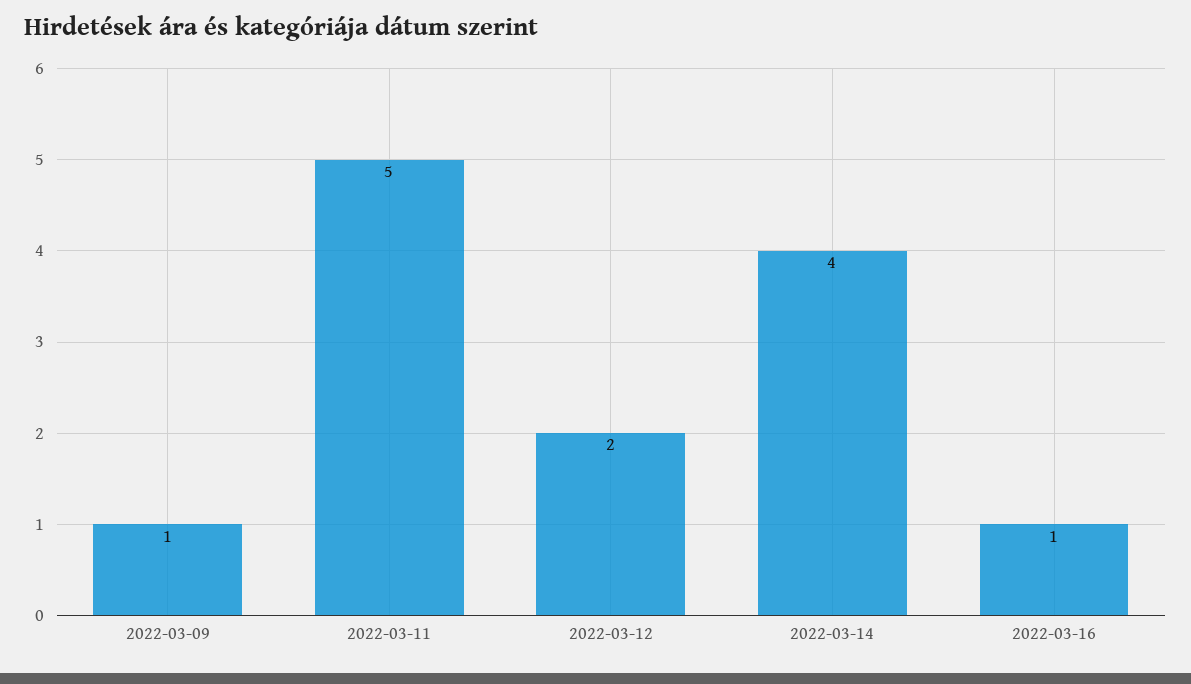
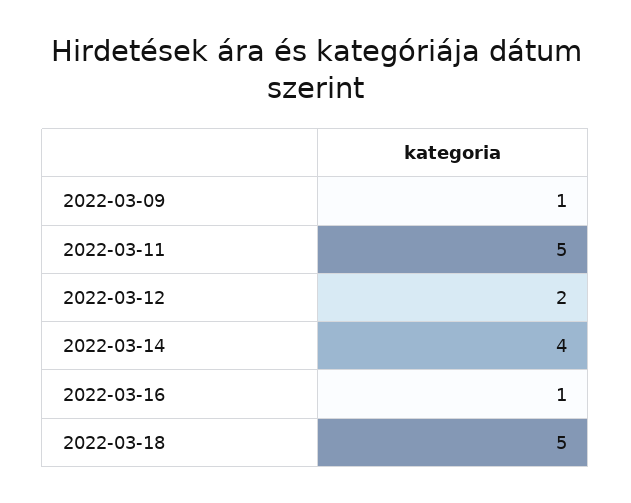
2022-03-18: none -> 5

